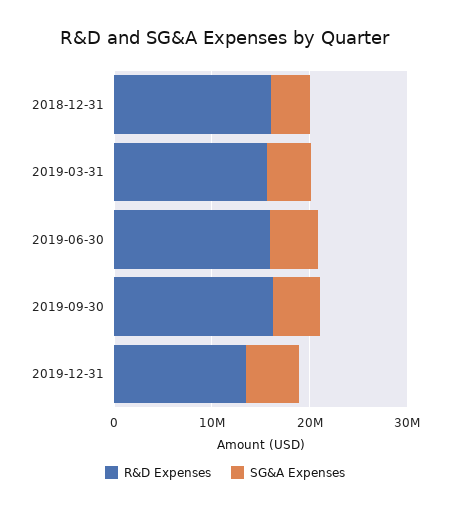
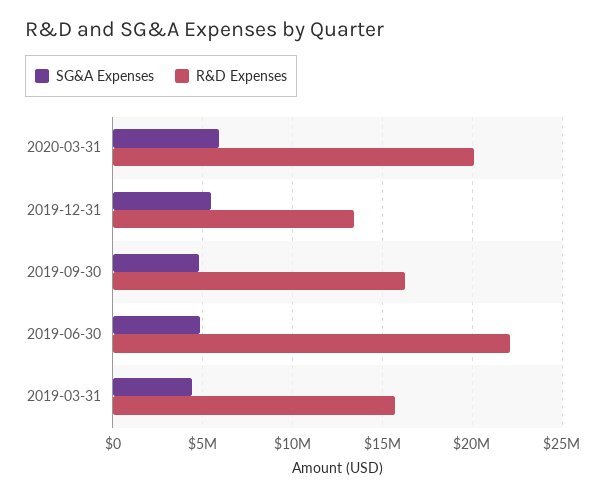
R&D Expenses, 2018-12-31: 16000000 -> none
SG&A Expenses, 2018-12-31: 4000000 -> none
R&D Expenses, 2019-06-30: 16000000 -> 22000000
SG&A Expenses, 2020-03-31: none -> 6000000
R&D Expenses, 2020-03-31: none -> 20000000

